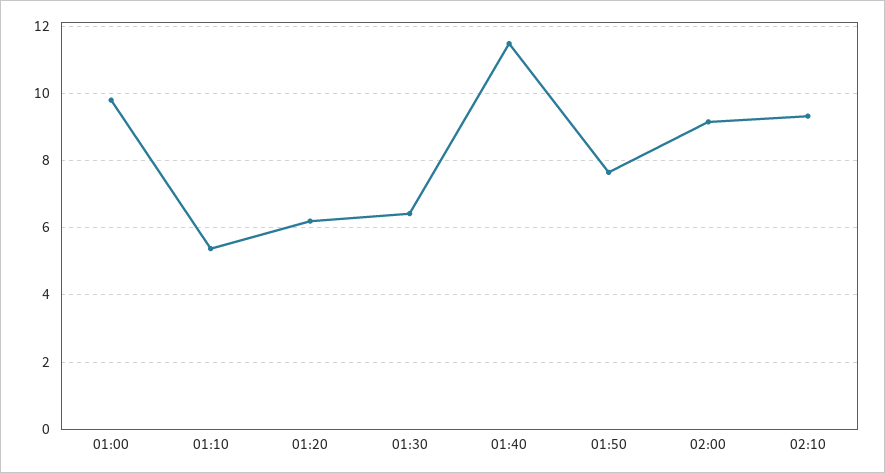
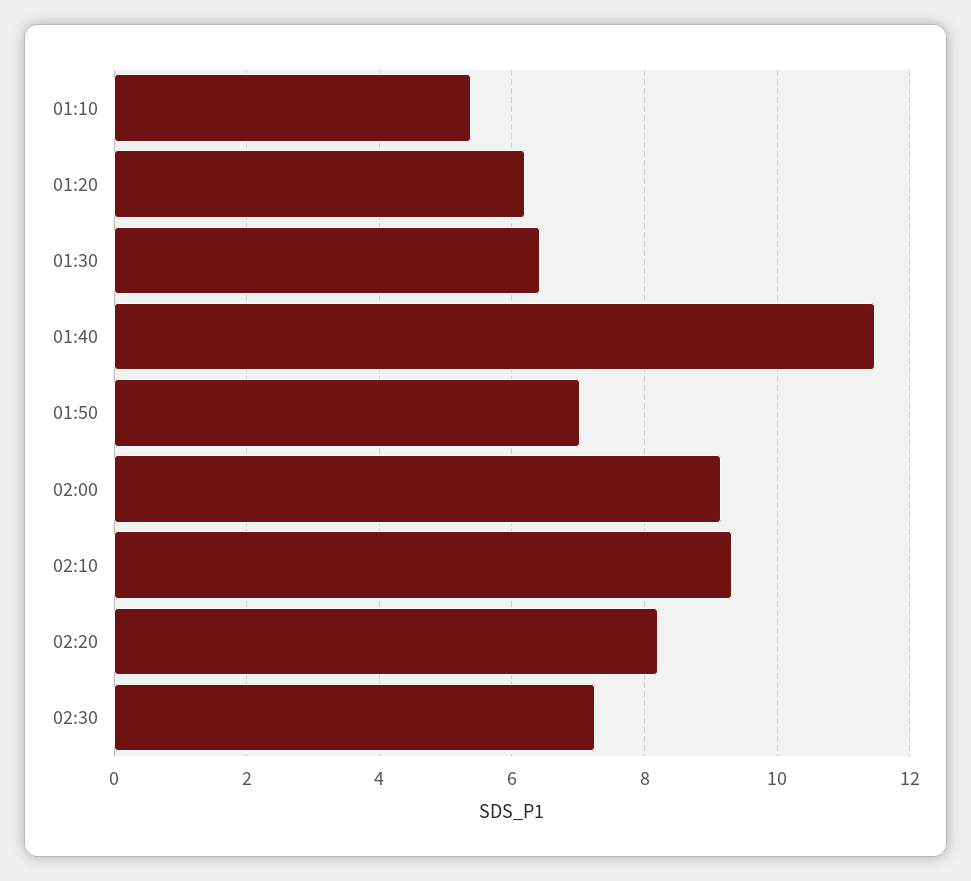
01:00: 9.8 -> none
01:50: 7.6 -> 7
02:20: none -> 8.2
02:30: none -> 7.2

